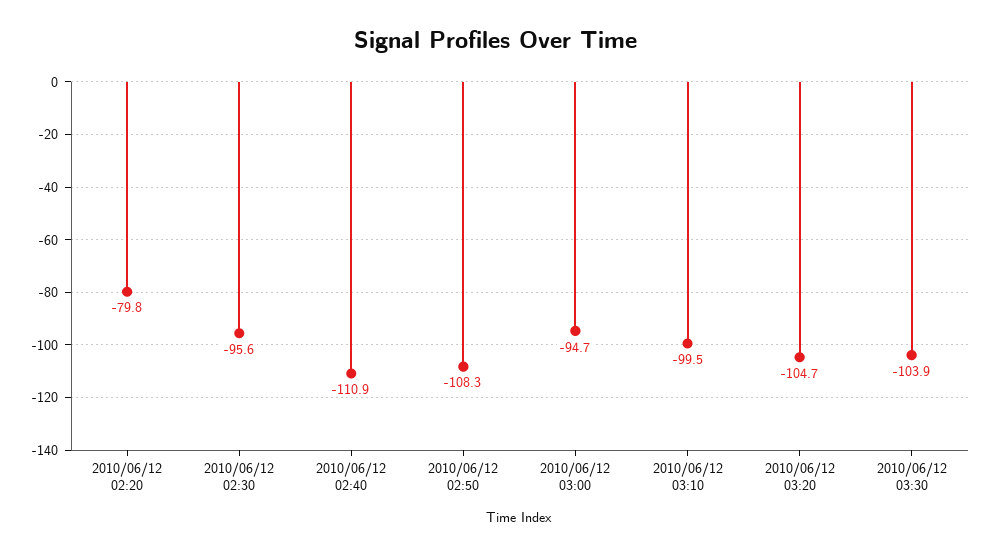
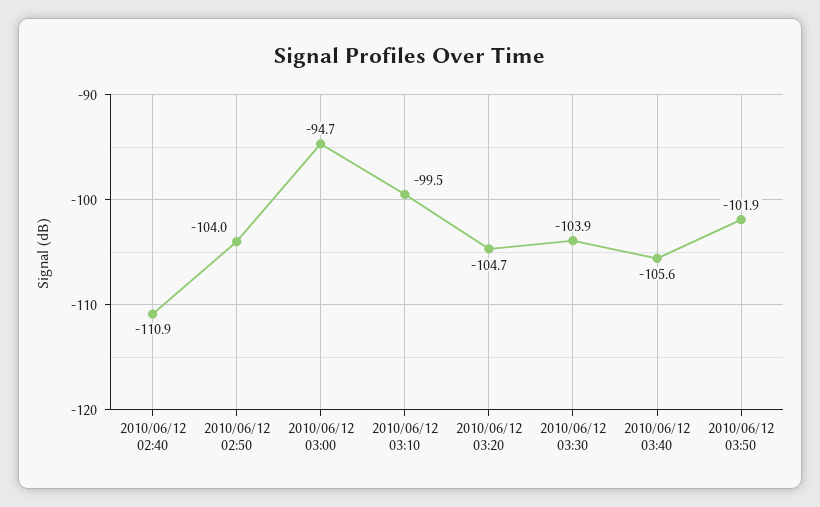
2010/06/12 02:20: -79.8 -> none
2010/06/12 02:30: -95.6 -> none
2010/06/12 02:50: -108.3 -> -104
2010/06/12 03:40: none -> -105.6
2010/06/12 03:50: none -> -101.9

